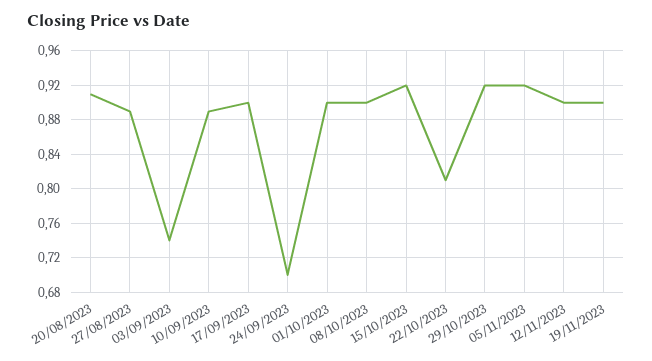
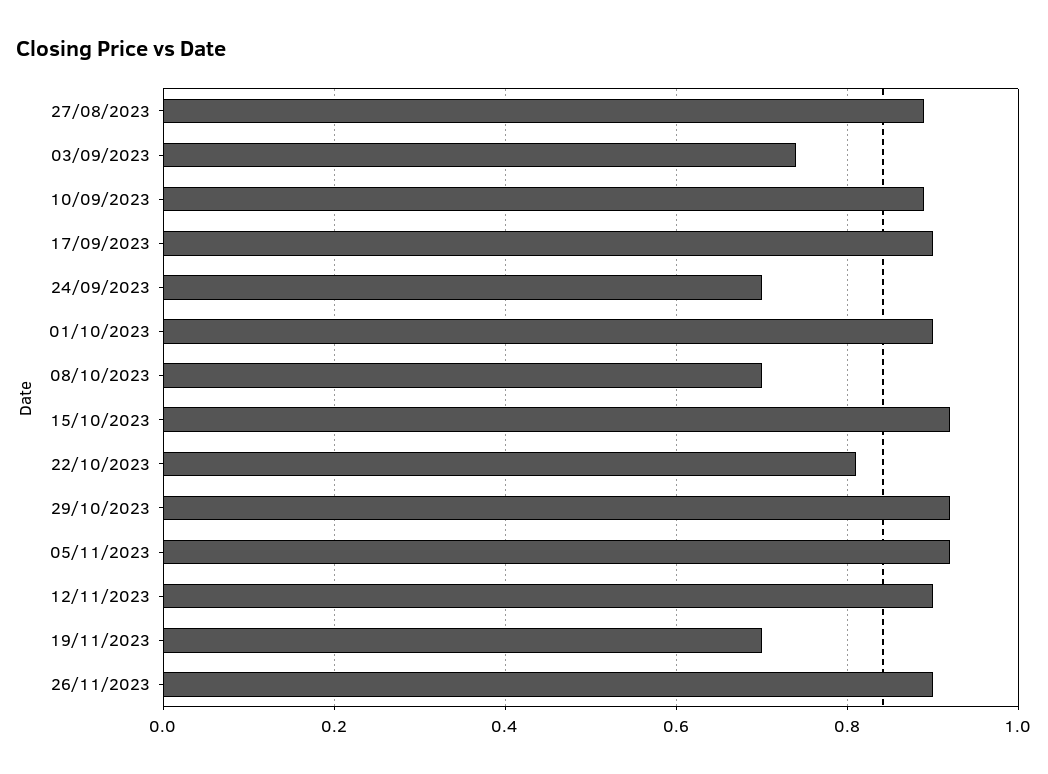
20/08/2023: 0.91 -> none
08/10/2023: 0.9 -> 0.7
19/11/2023: 0.9 -> 0.7
26/11/2023: none -> 0.9

